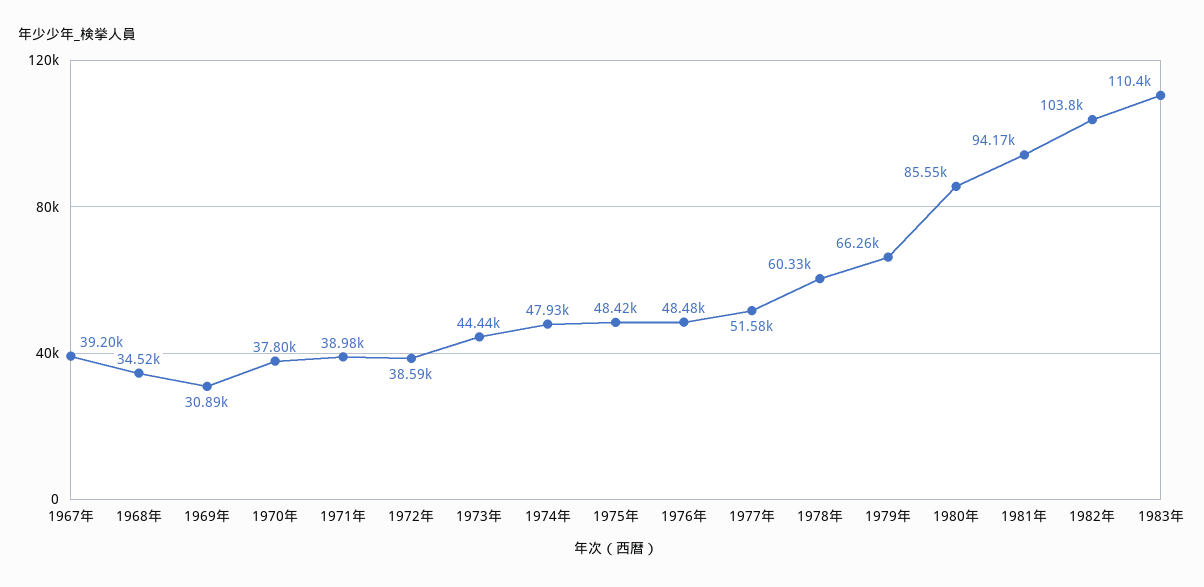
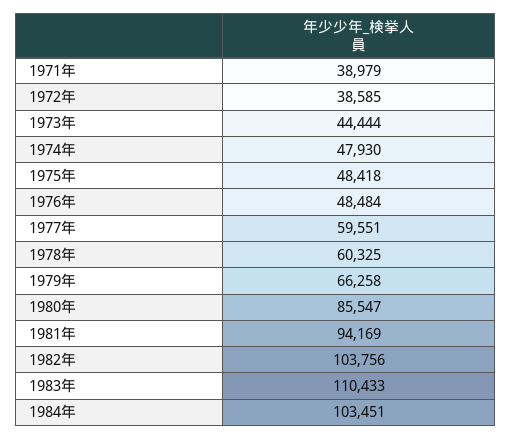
1967年: 39200 -> none
1968年: 34520 -> none
1969年: 30890 -> none
1970年: 37800 -> none
1977年: 51580 -> 59551
1984年: none -> 103451

